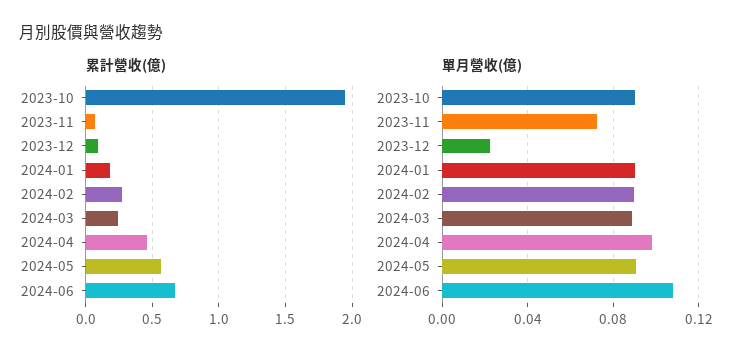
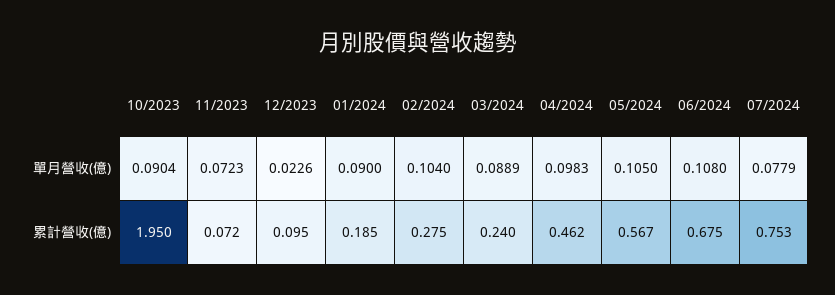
單月營收(億), 2024-02: 0.09 -> 0.104
單月營收(億), 2024-05: 0.09 -> 0.105
單月營收(億), 07/2024: none -> 0.0779
累計營收(億), 07/2024: none -> 0.753

